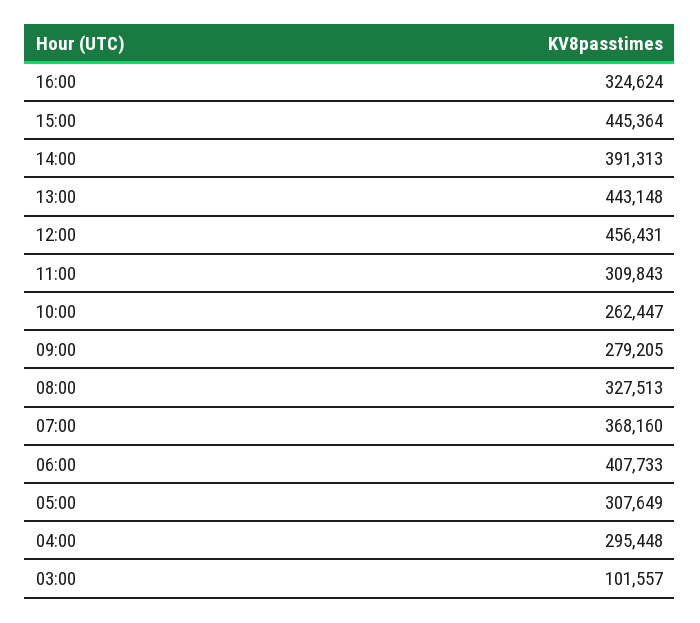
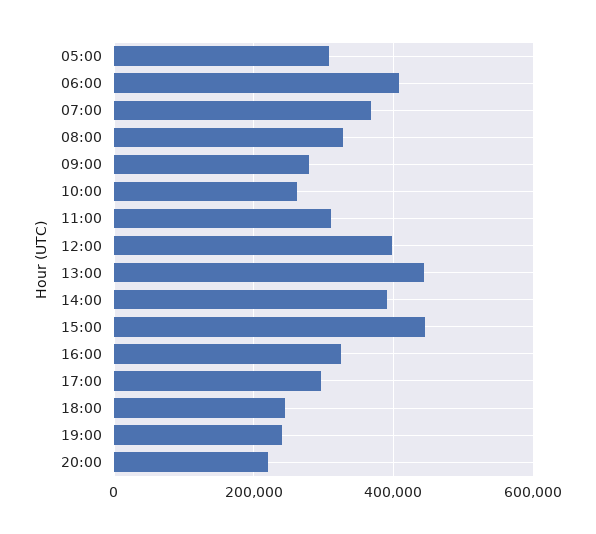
12:00: 456431 -> 400000
04:00: 295448 -> none
03:00: 101557 -> none
17:00: none -> 300000
18:00: none -> 240000
19:00: none -> 240000
20:00: none -> 220000

